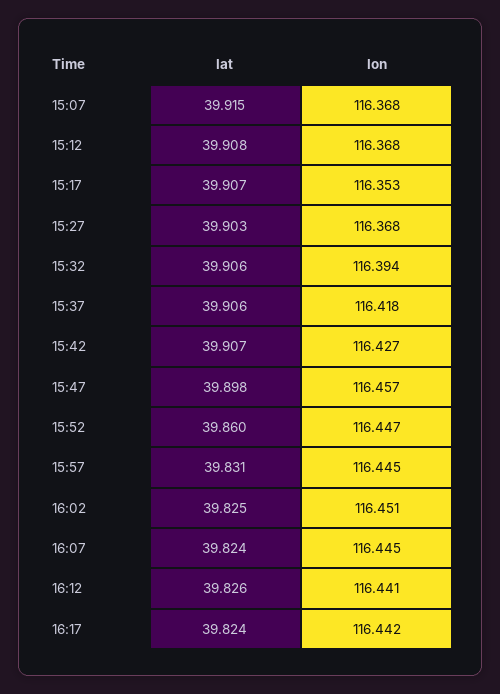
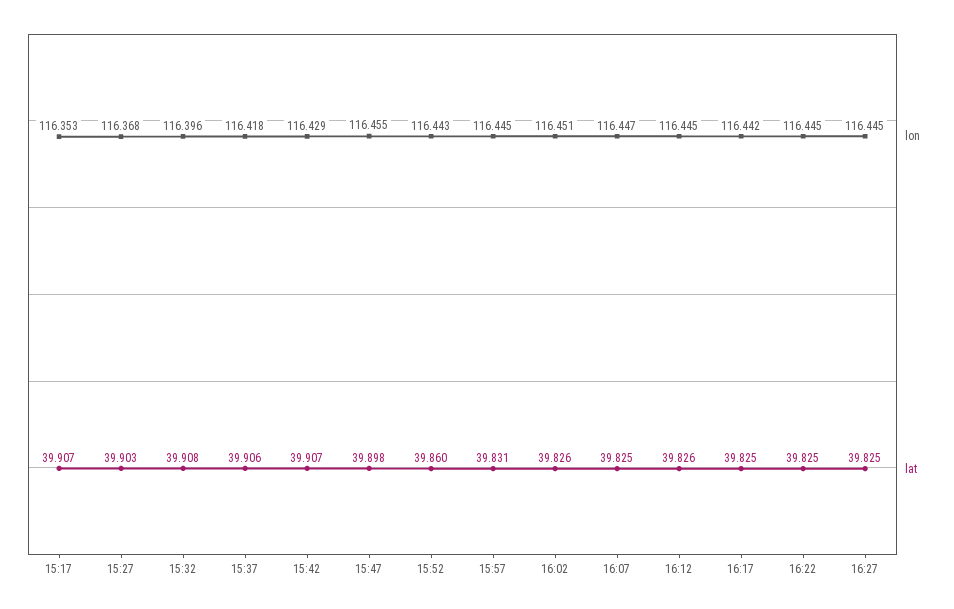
lat, 15:07: 39.915 -> none
lon, 15:07: 116.368 -> none
lat, 15:12: 39.908 -> none
lon, 15:12: 116.368 -> none
lat, 15:32: 39.906 -> 39.908
lon, 15:32: 116.394 -> 116.396
lon, 15:42: 116.427 -> 116.429
lon, 15:47: 116.457 -> 116.455
lon, 15:52: 116.447 -> 116.443
lat, 16:02: 39.825 -> 39.826
lat, 16:07: 39.824 -> 39.825
lon, 16:07: 116.445 -> 116.447
lon, 16:12: 116.441 -> 116.445
lat, 16:17: 39.824 -> 39.825
lon, 16:22: none -> 116.445
lat, 16:22: none -> 39.825
lon, 16:27: none -> 116.445
lat, 16:27: none -> 39.825

